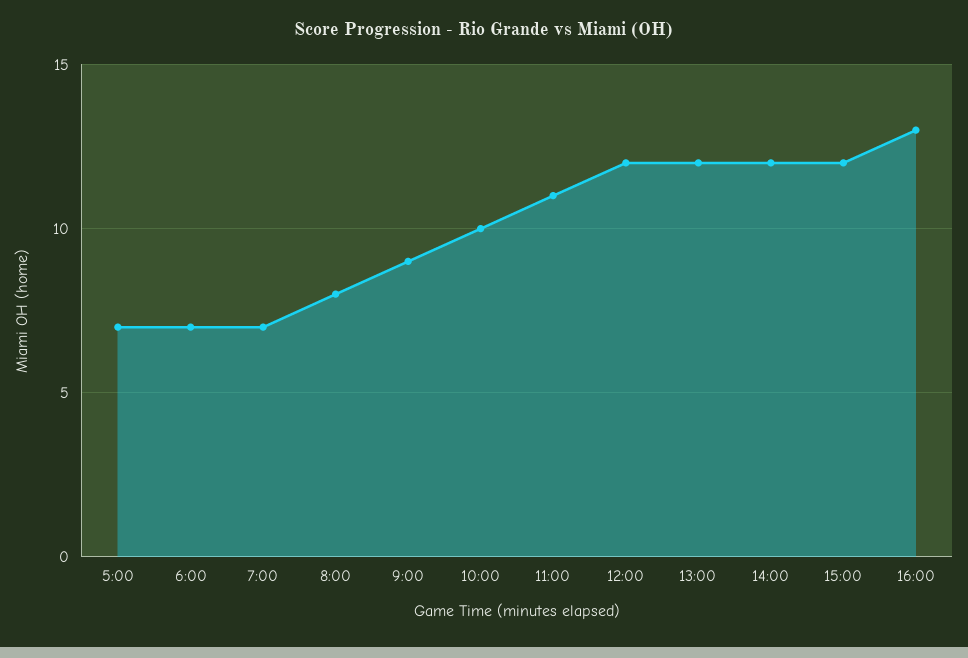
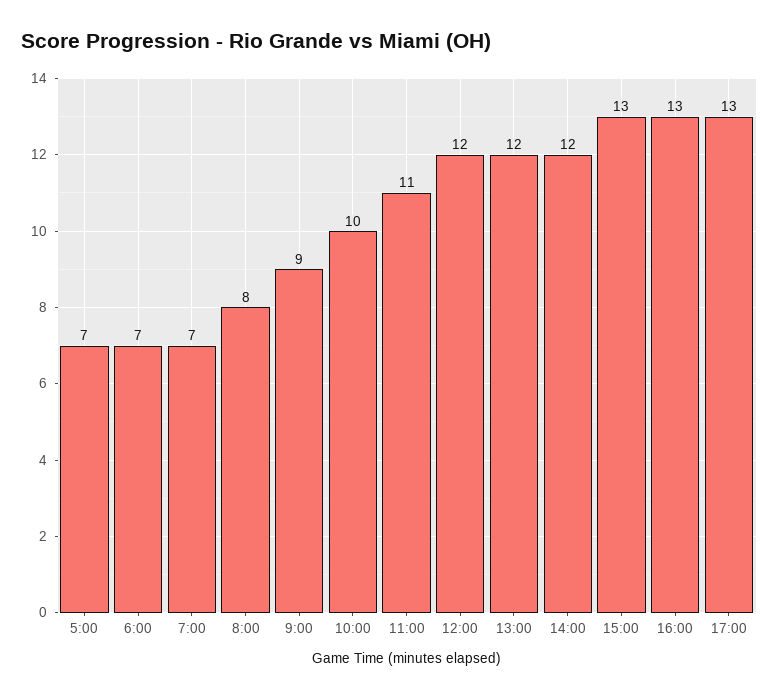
15:00: 12 -> 13
17:00: none -> 13

